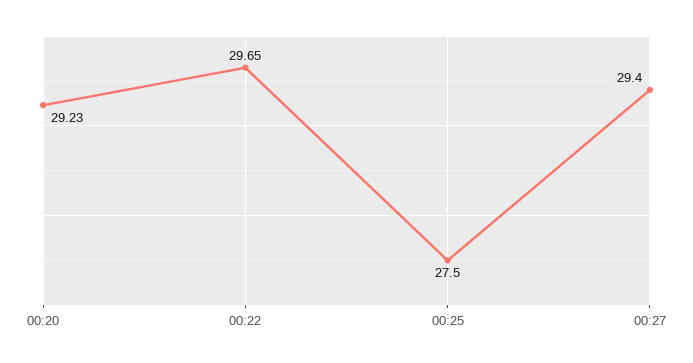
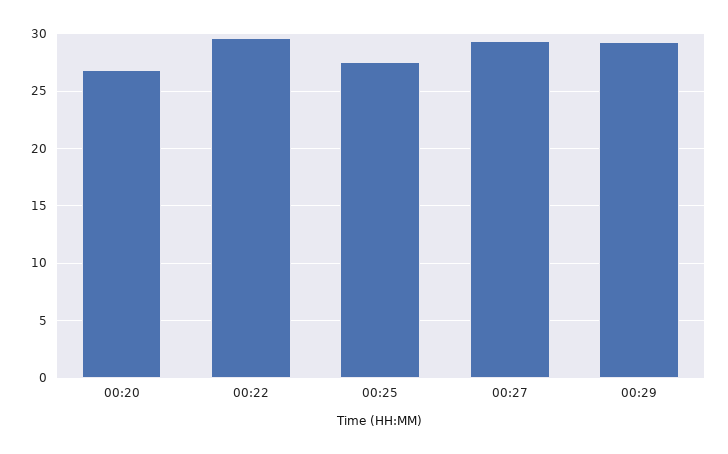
00:20: 29.23 -> 27
00:29: none -> 29

